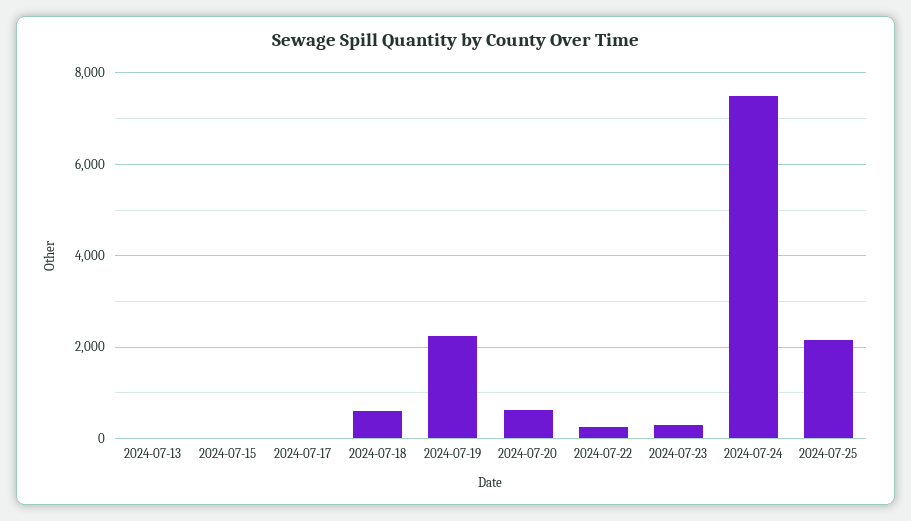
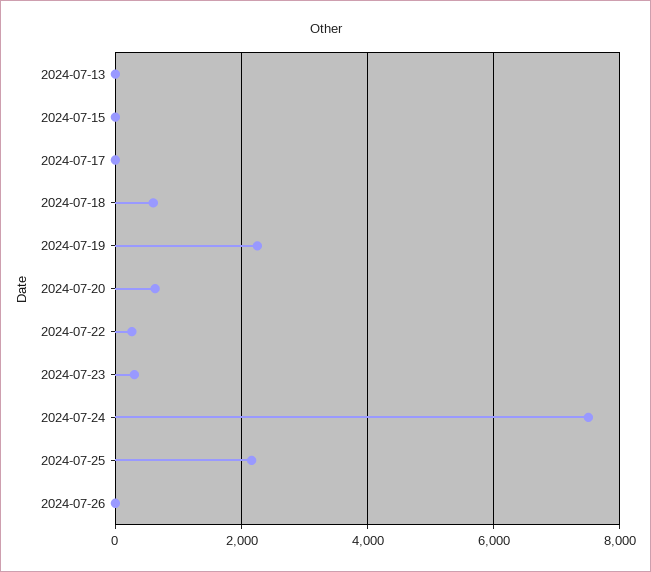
2024-07-26: none -> 0

